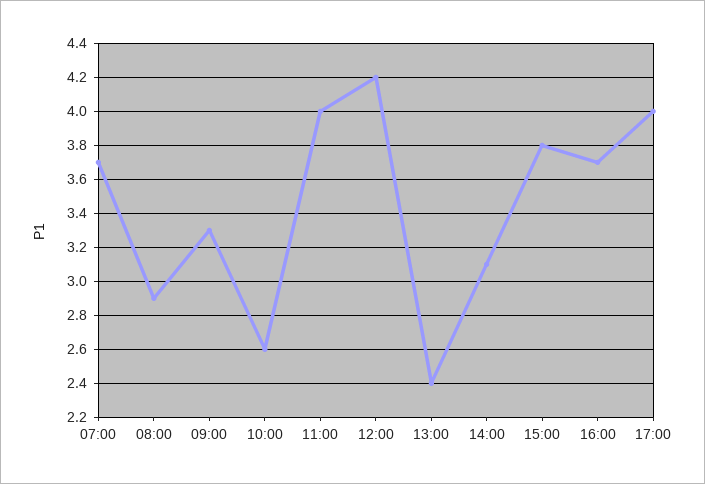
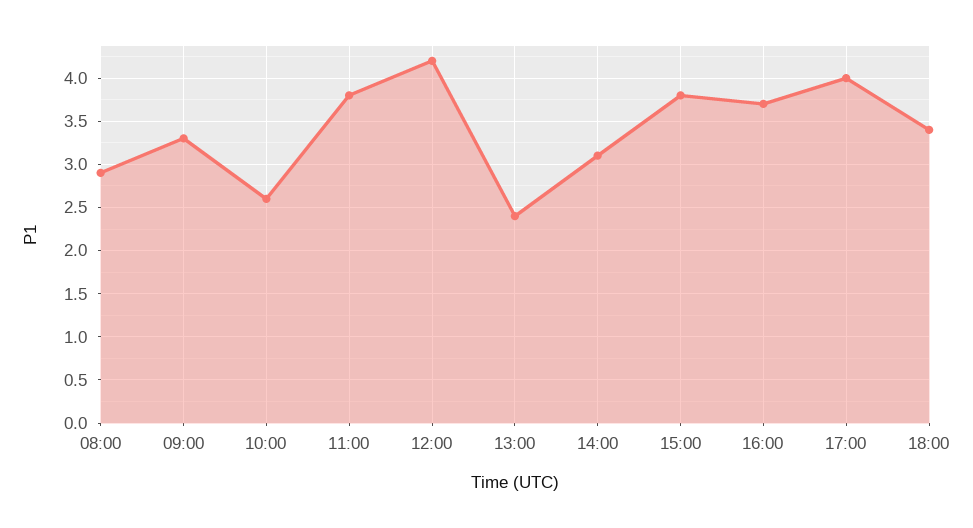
07:00: 3.7 -> none
11:00: 4 -> 3.8
18:00: none -> 3.4

